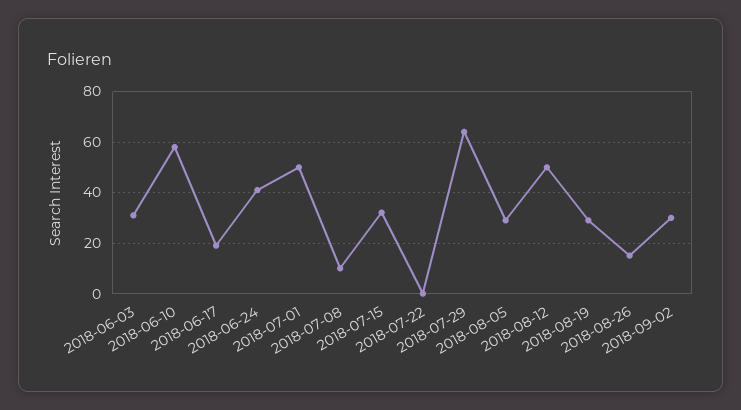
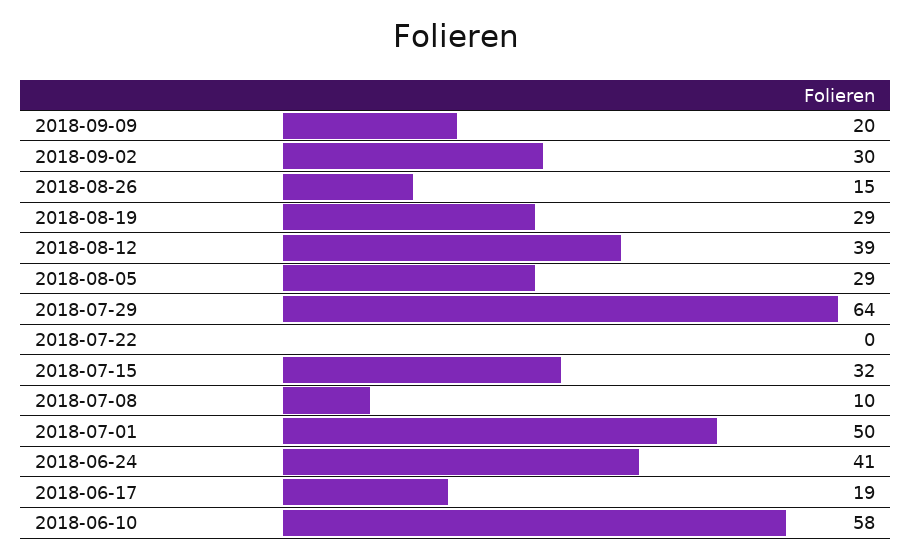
2018-06-03: 30 -> none
2018-08-12: 50 -> 39
2018-09-09: none -> 20

